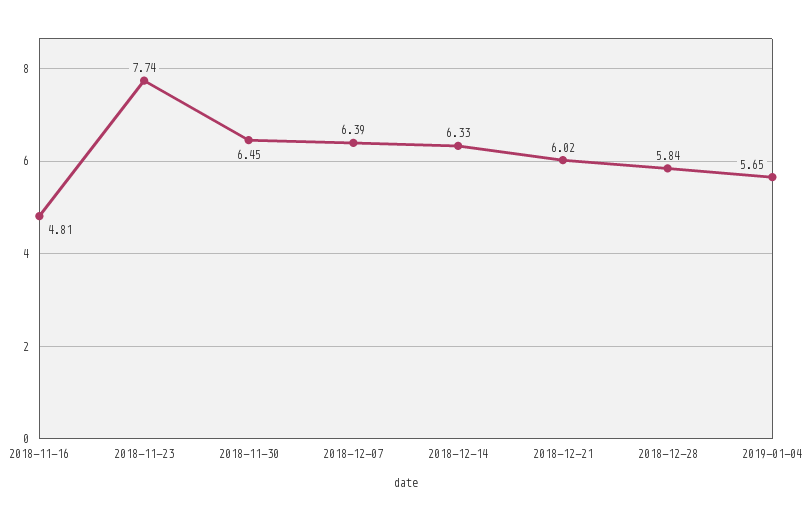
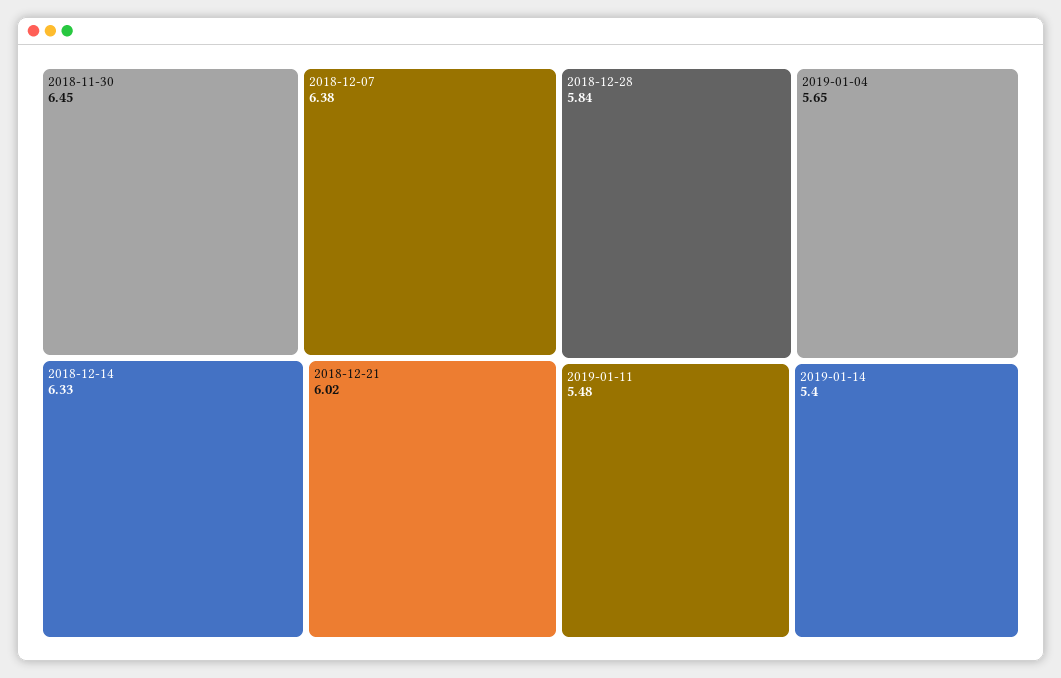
2018-11-16: 4.81 -> none
2018-11-23: 7.74 -> none
2018-12-07: 6.39 -> 6.38
2019-01-11: none -> 5.48
2019-01-14: none -> 5.4

